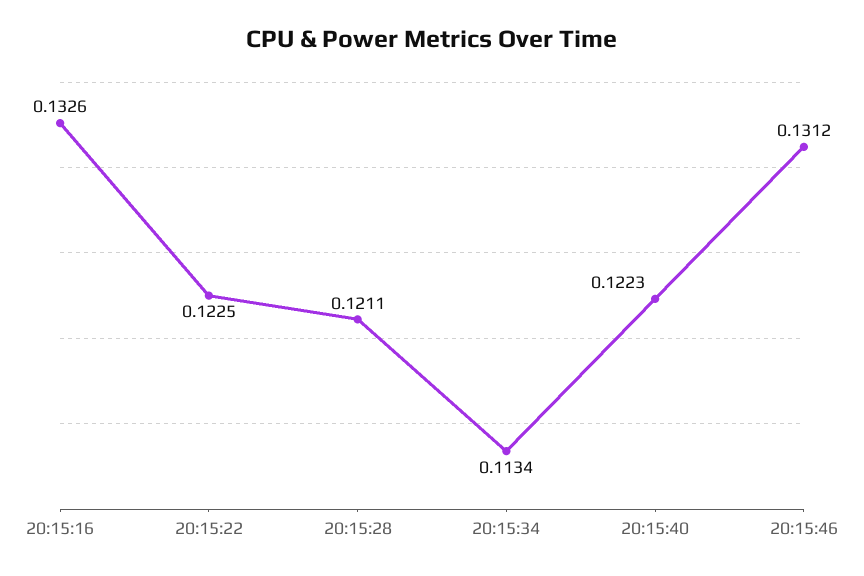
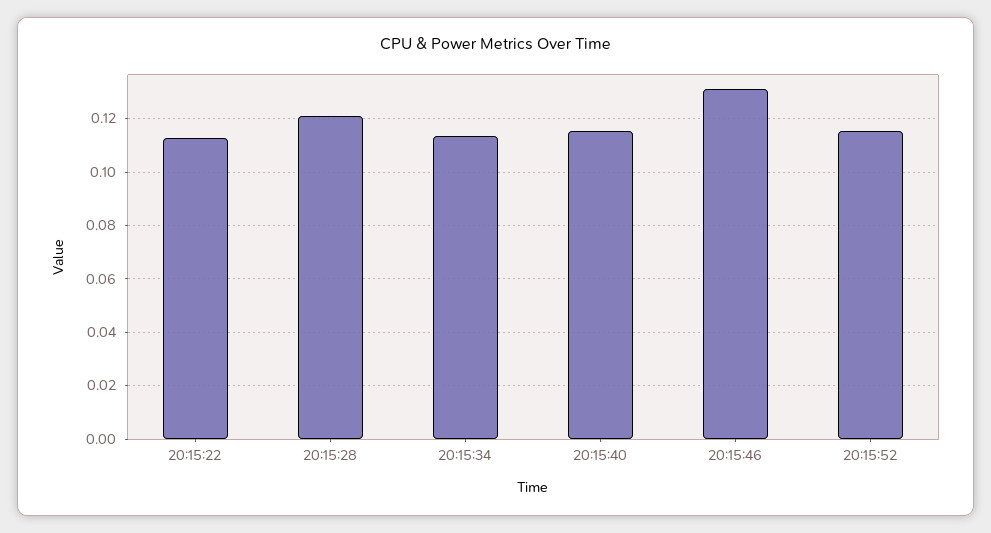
20:15:16: 0.1326 -> none
20:15:22: 0.1225 -> 0.1125
20:15:40: 0.1223 -> 0.115
20:15:52: none -> 0.115

